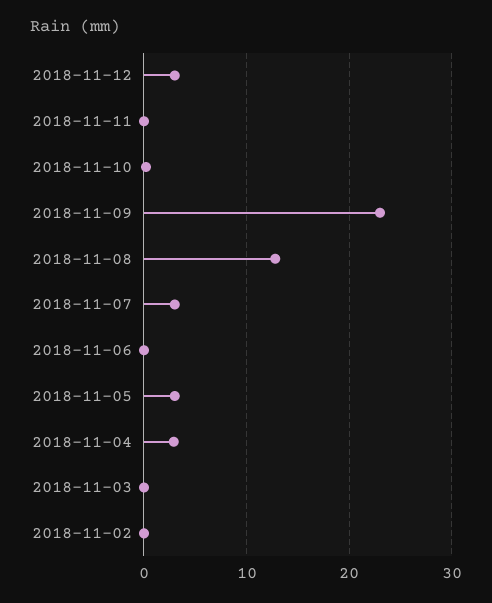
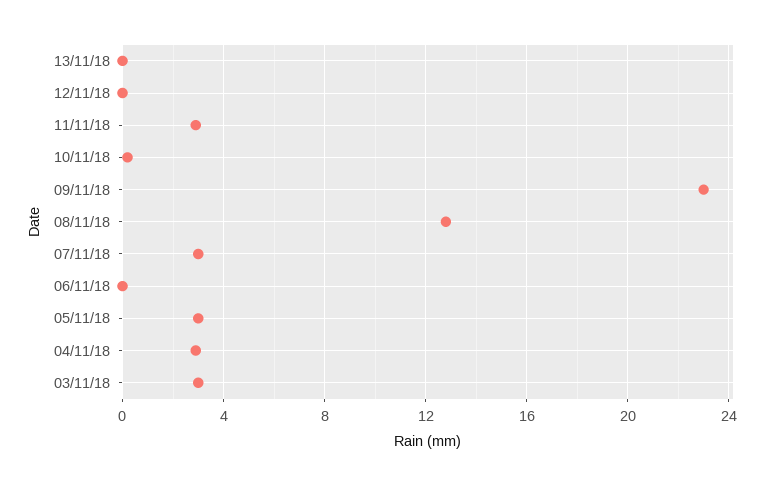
2018-11-12: 3 -> 0
2018-11-11: 0 -> 3
2018-11-03: 0 -> 3
2018-11-02: 0 -> none
13/11/18: none -> 0

